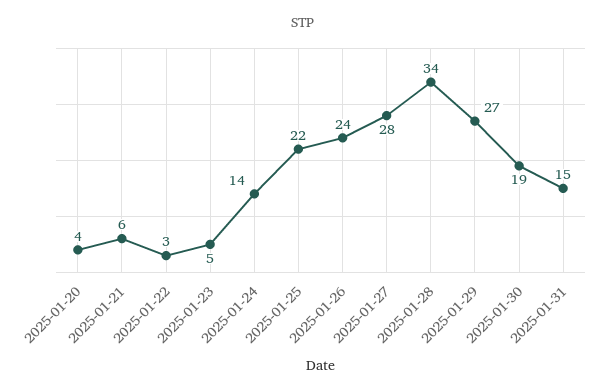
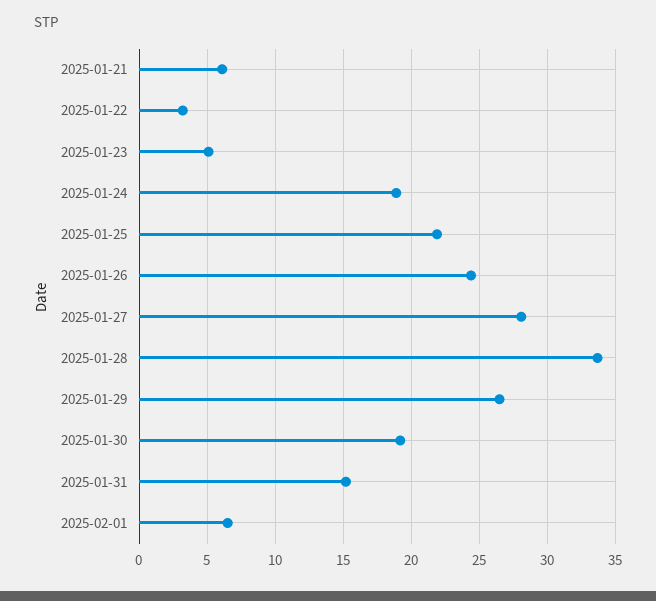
2025-01-20: 4 -> none
2025-01-24: 14 -> 19
2025-02-01: none -> 6.5

